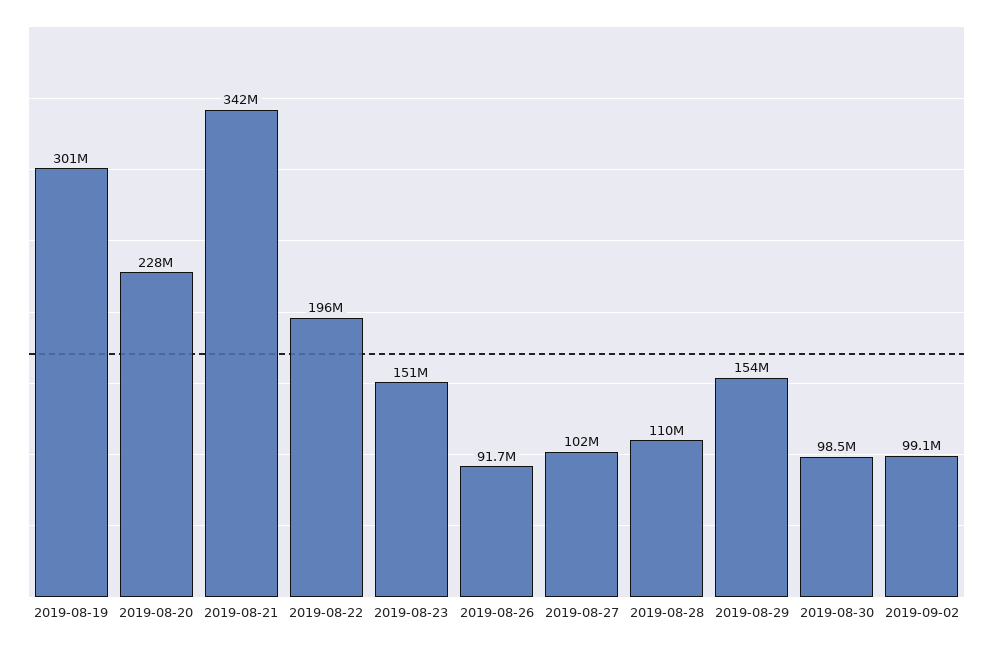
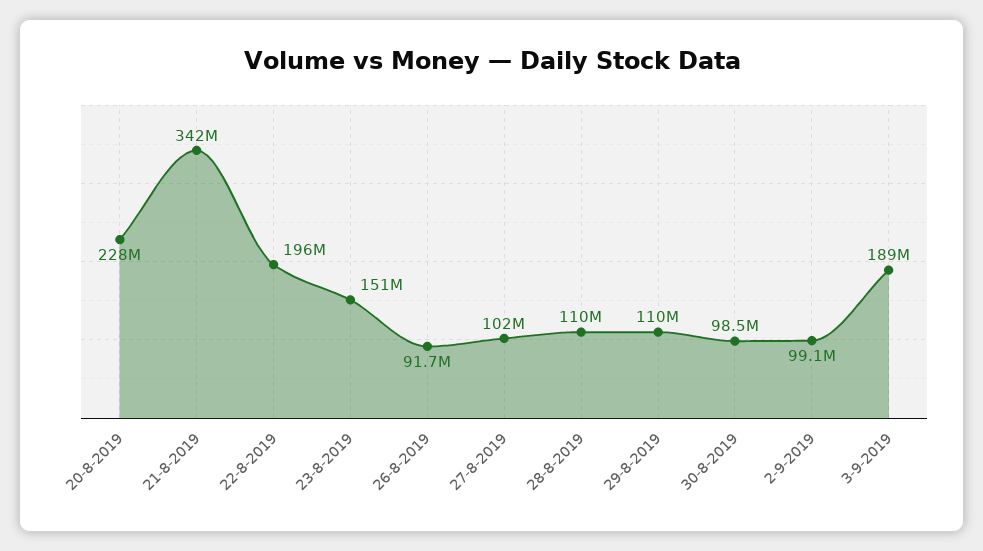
2019-08-19: 301000000 -> none
2019-08-29: 154000000 -> 110000000
3-9-2019: none -> 189000000

